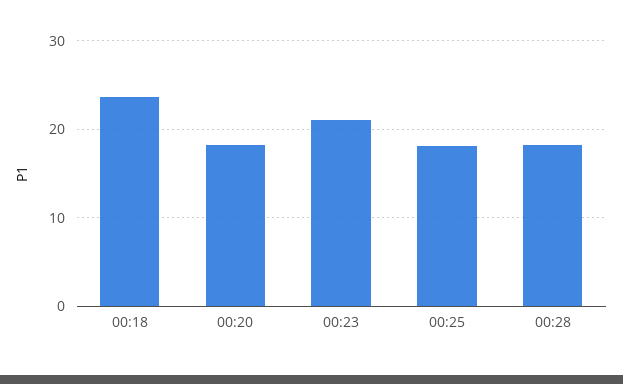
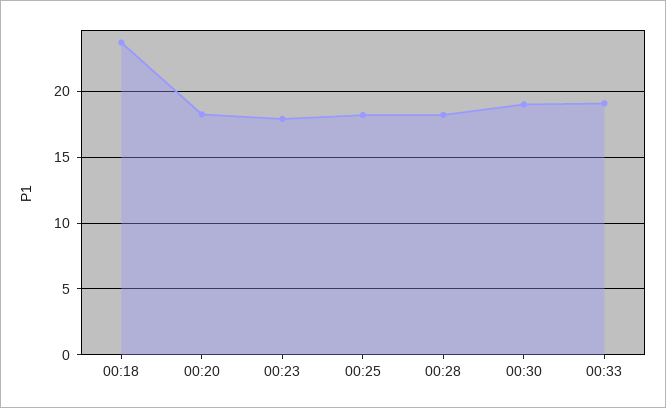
00:23: 21 -> 18
00:30: none -> 19
00:33: none -> 19

